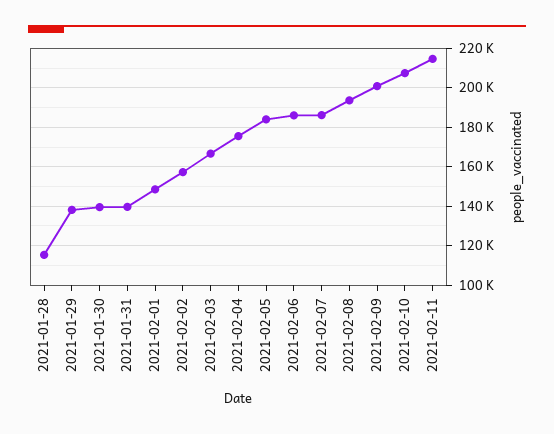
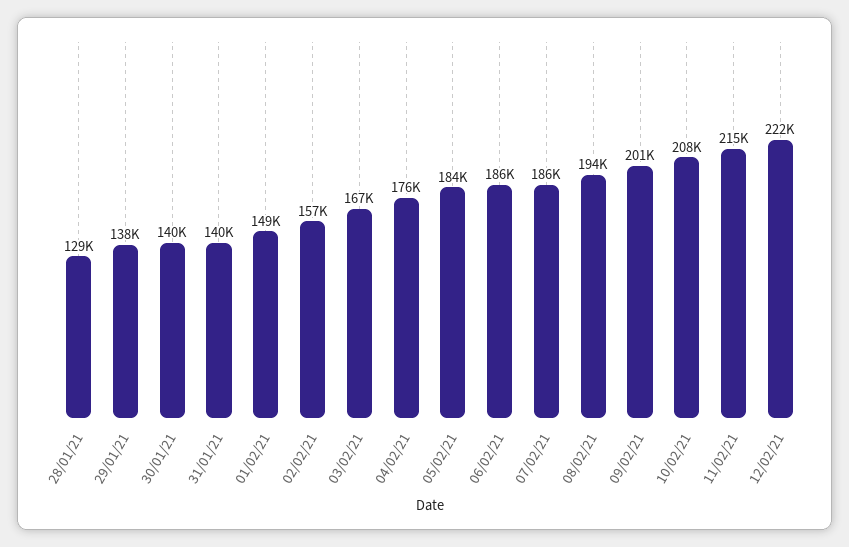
2021-01-28: 115000 -> 129000
12/02/21: none -> 222000

